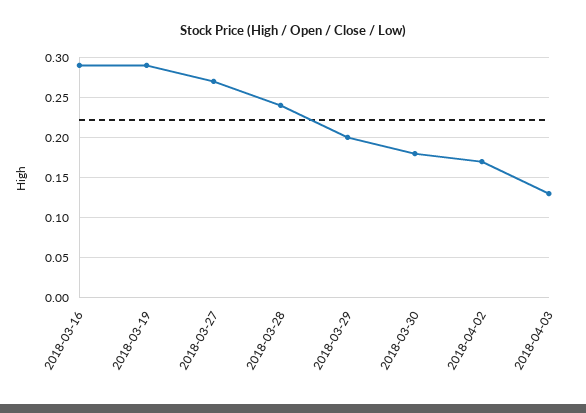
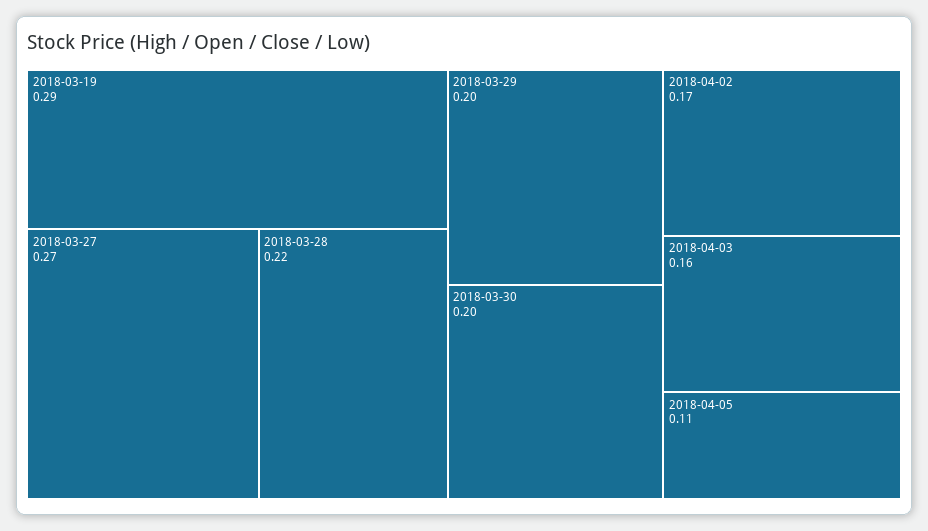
2018-03-16: 0.29 -> none
2018-03-28: 0.24 -> 0.22
2018-03-30: 0.18 -> 0.2
2018-04-03: 0.13 -> 0.16
2018-04-05: none -> 0.11

